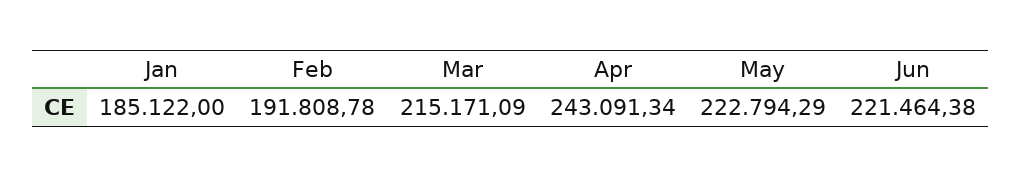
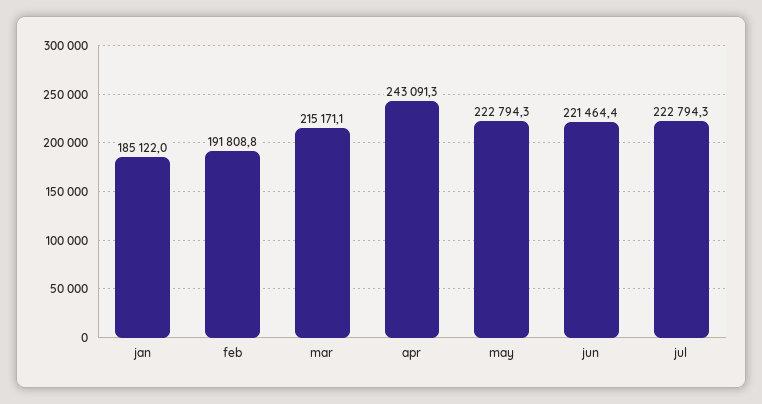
jul: none -> 222794.3

